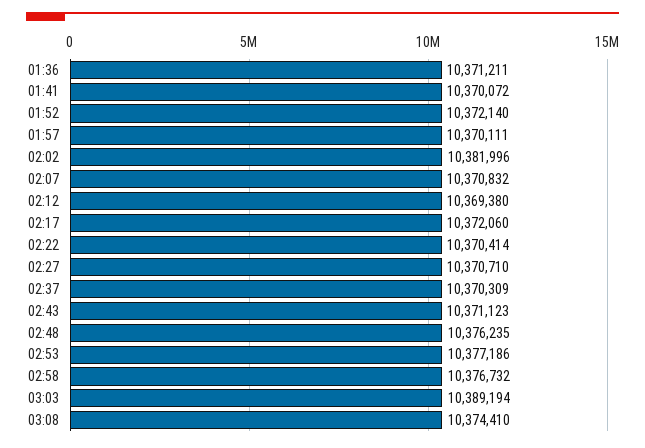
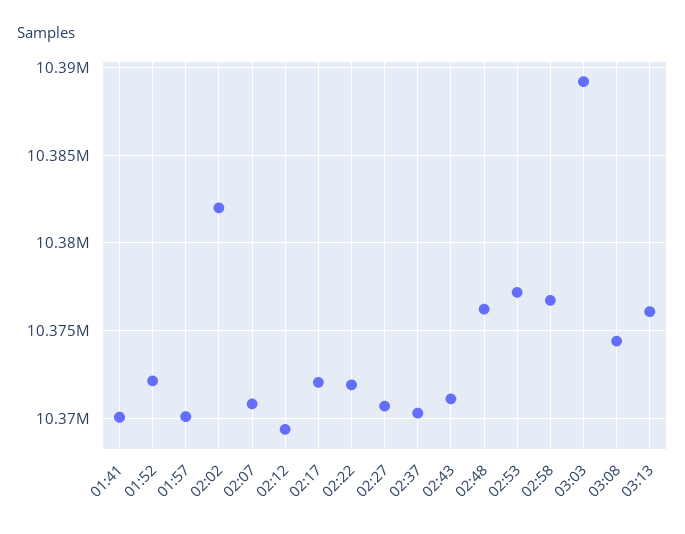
01:36: 10371211 -> none
02:22: 10370414 -> 10372000
03:13: none -> 10376000

